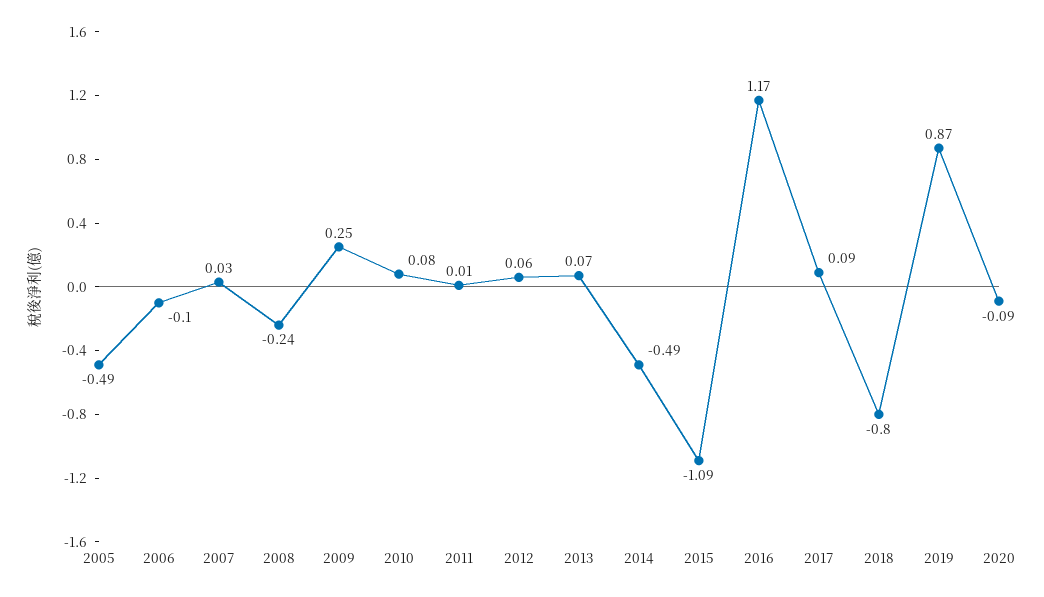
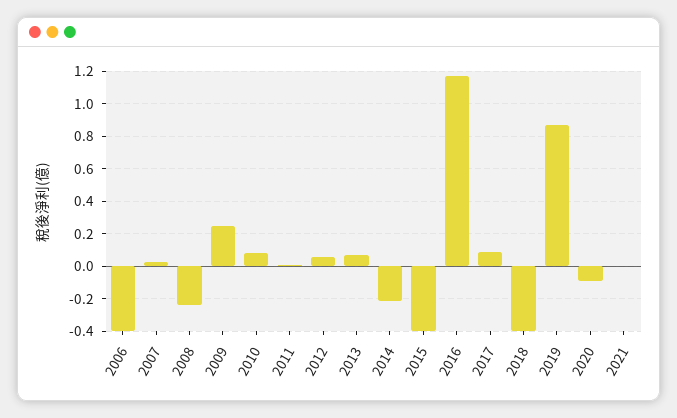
2005: -0.49 -> none
2006: -0.1 -> -0.4
2014: -0.49 -> -0.2
2015: -1.09 -> -0.4
2018: -0.8 -> -0.4
2021: none -> 0

